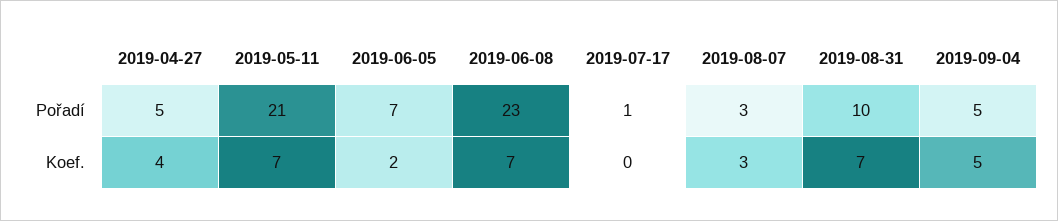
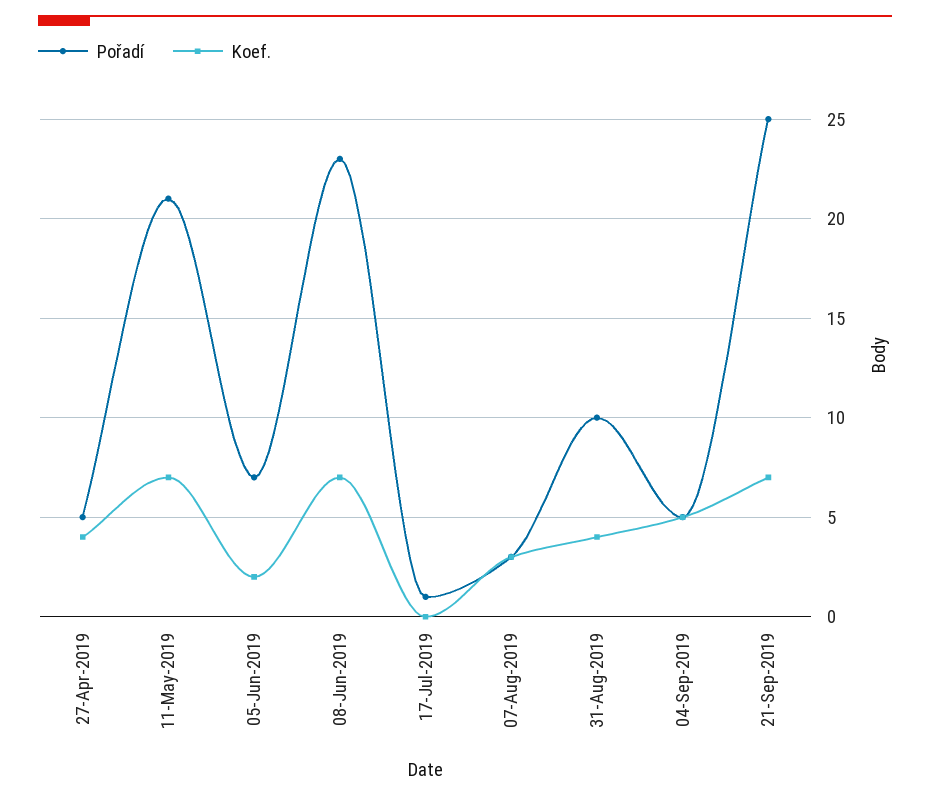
Koef., 2019-08-31: 7 -> 4
Pořadí, 21-Sep-2019: none -> 25
Koef., 21-Sep-2019: none -> 7

